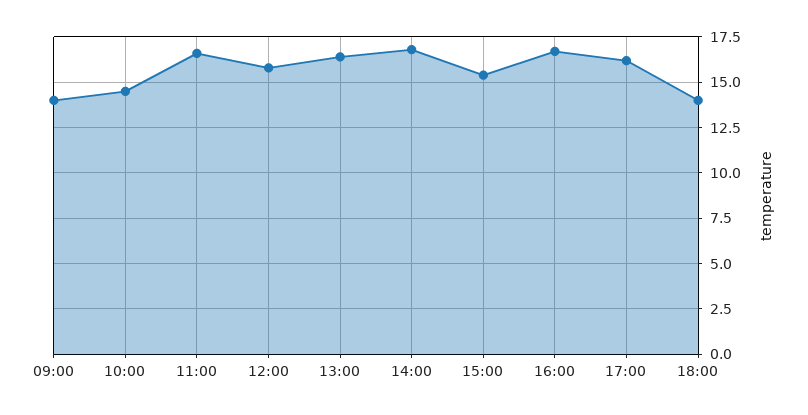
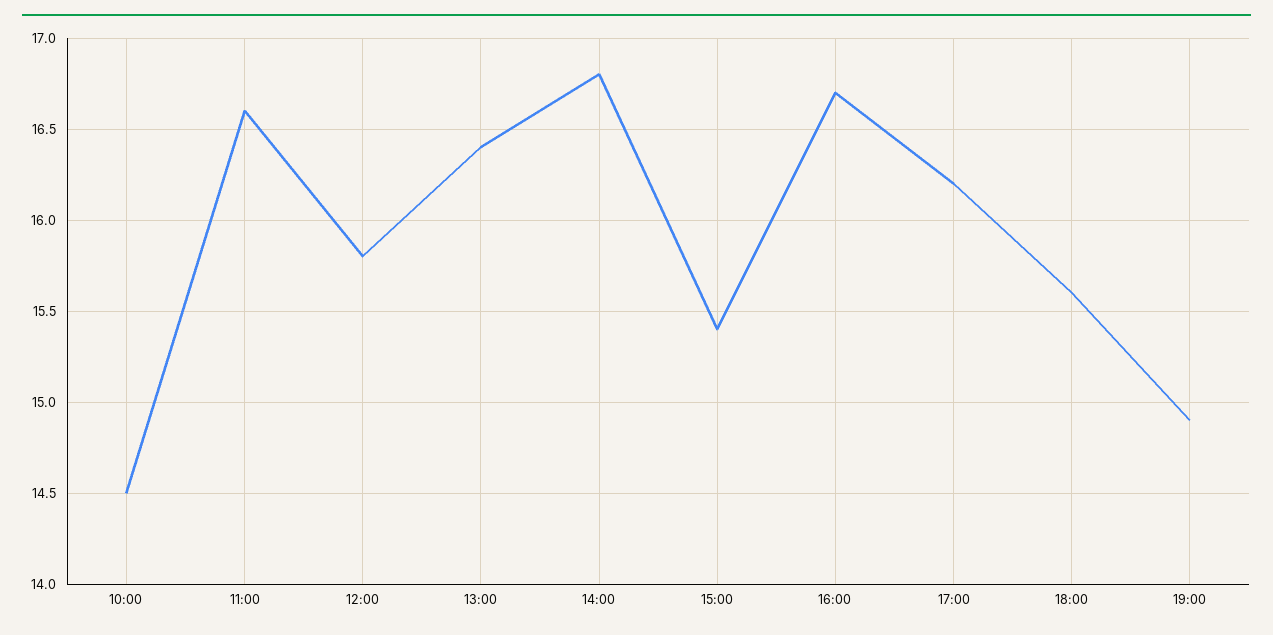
09:00: 14 -> none
18:00: 14 -> 15.6
19:00: none -> 14.9

